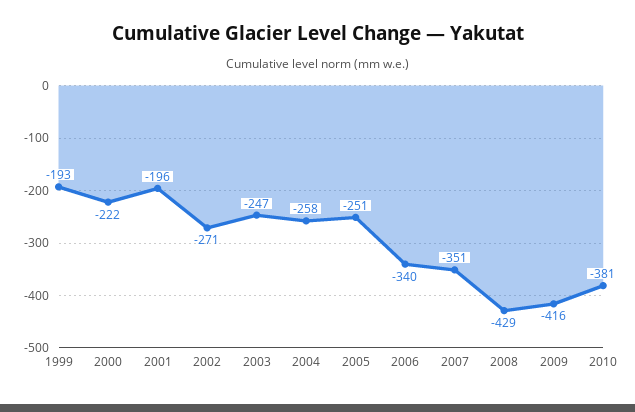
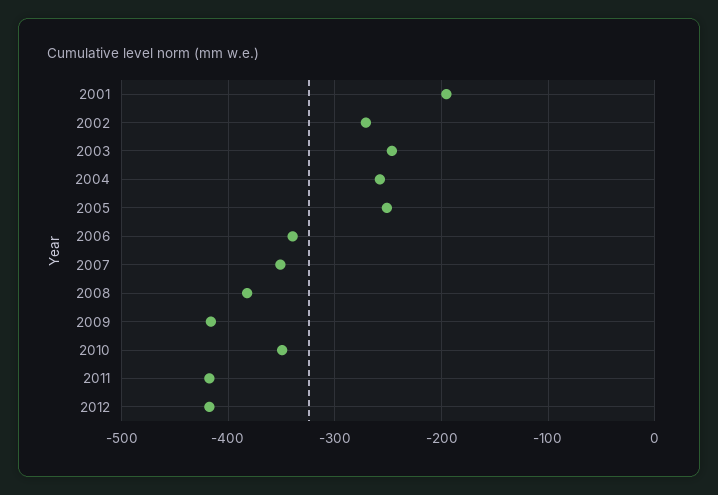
1999: -193 -> none
2000: -222 -> none
2008: -429 -> -380
2010: -381 -> -350
2011: none -> -420
2012: none -> -420

